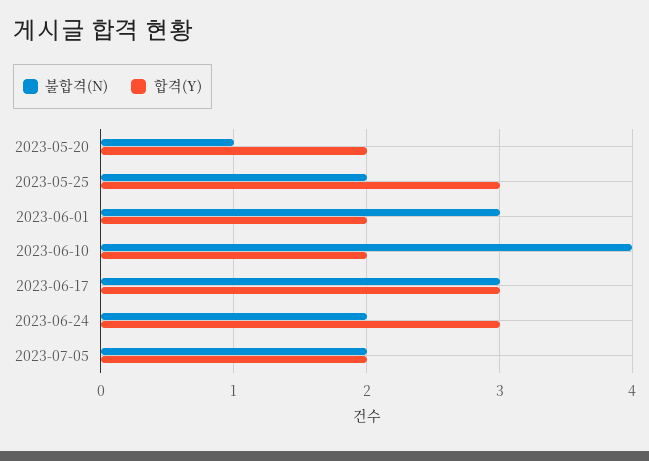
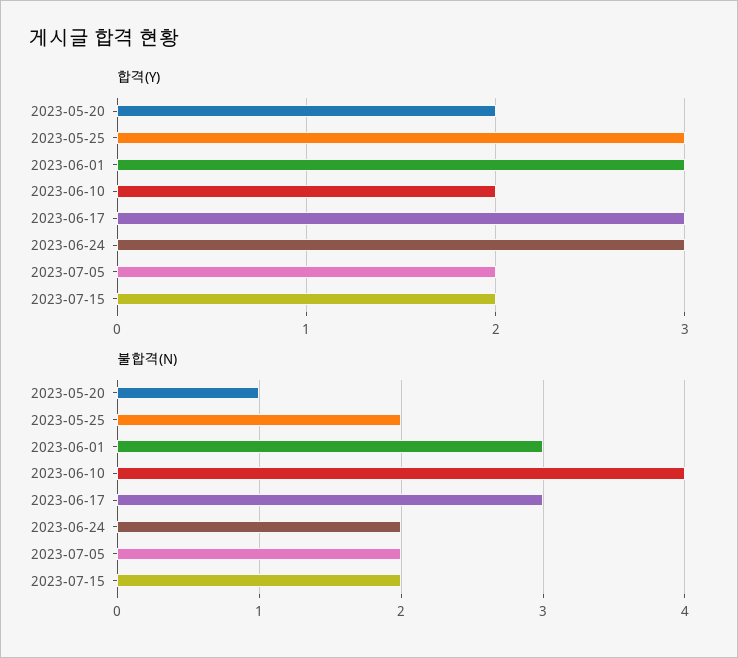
합격(Y), 2023-06-01: 2 -> 3
합격(Y), 2023-07-15: none -> 2
불합격(N), 2023-07-15: none -> 2

